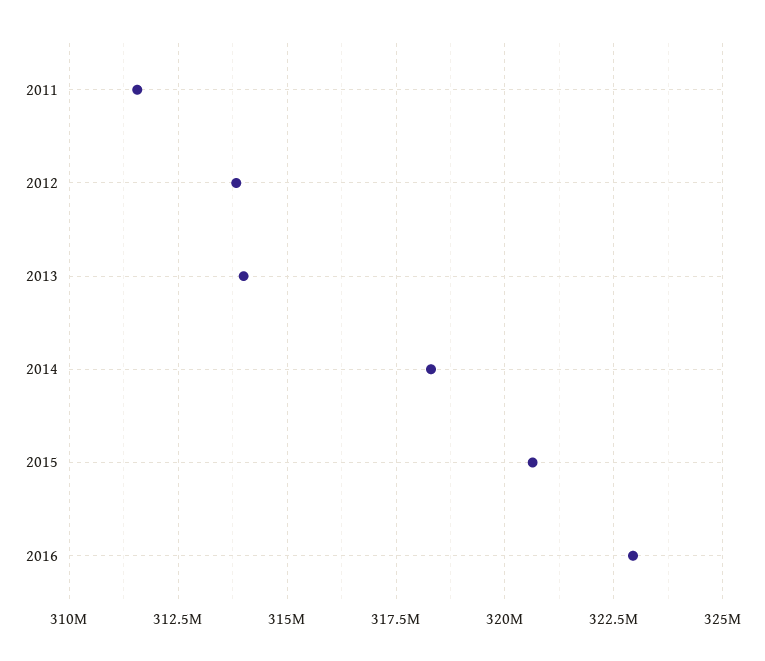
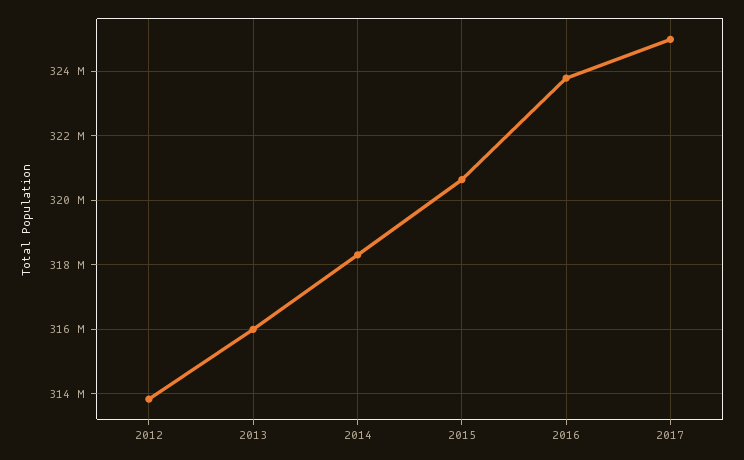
2011: 311500000 -> none
2013: 314000000 -> 316000000
2016: 323000000 -> 323800000
2017: none -> 325000000

